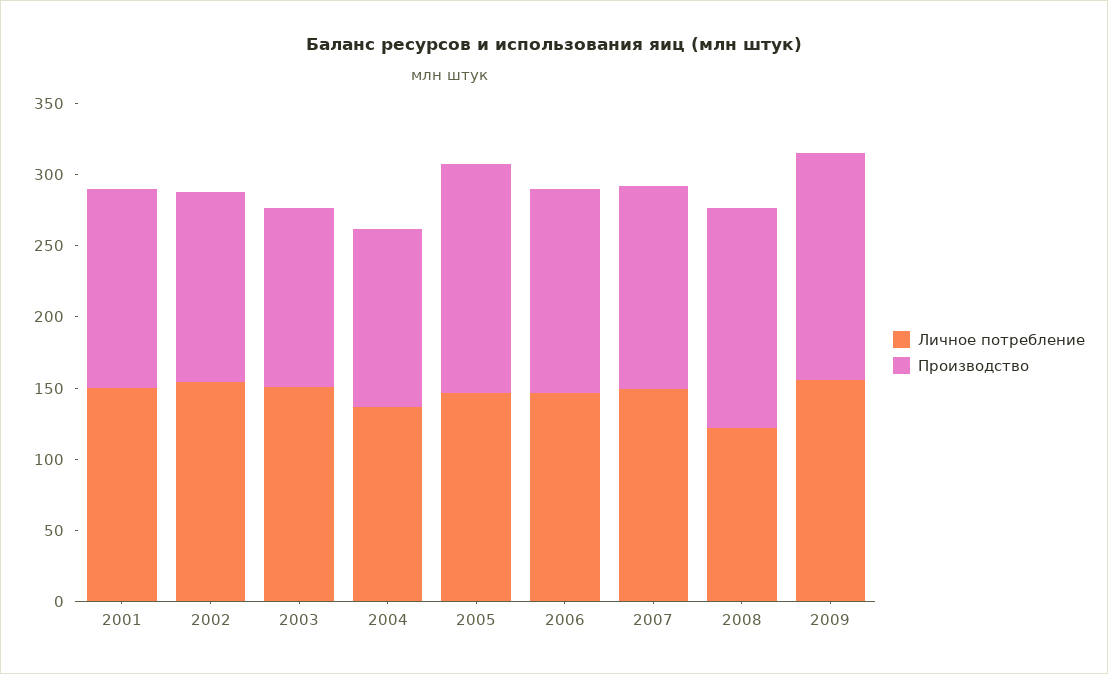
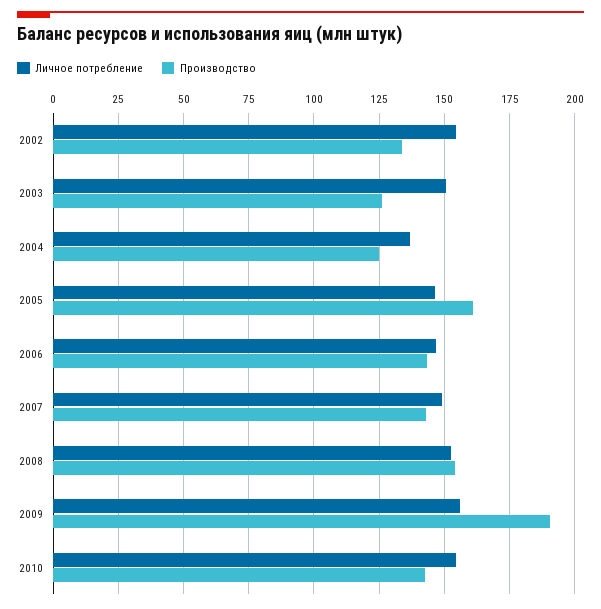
Личное потребление, 2001: 150 -> none
Производство, 2001: 140 -> none
Личное потребление, 2008: 120 -> 152.5
Производство, 2009: 160 -> 190
Личное потребление, 2010: none -> 155
Производство, 2010: none -> 142.5

